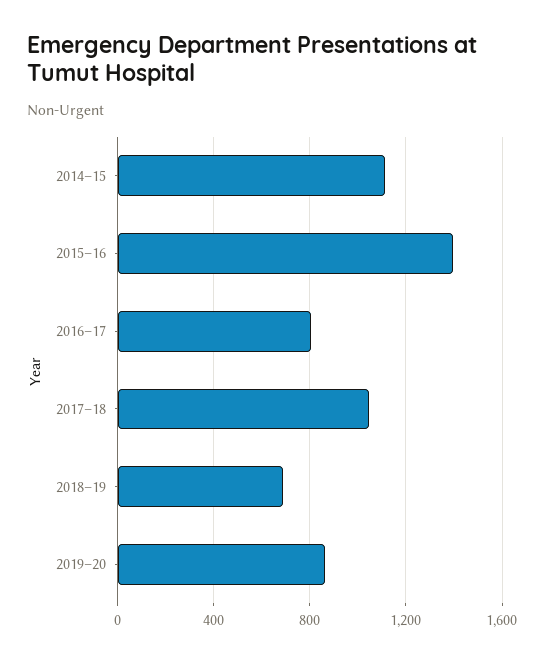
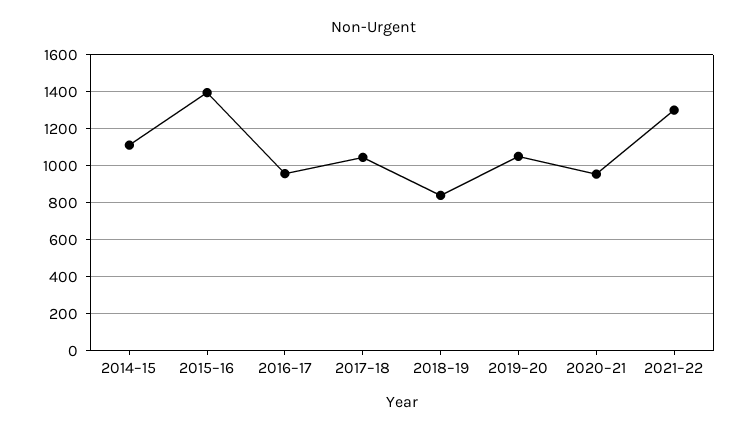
2016–17: 800 -> 950
2018–19: 700 -> 850
2019–20: 850 -> 1050
2020–21: none -> 950
2021–22: none -> 1300

